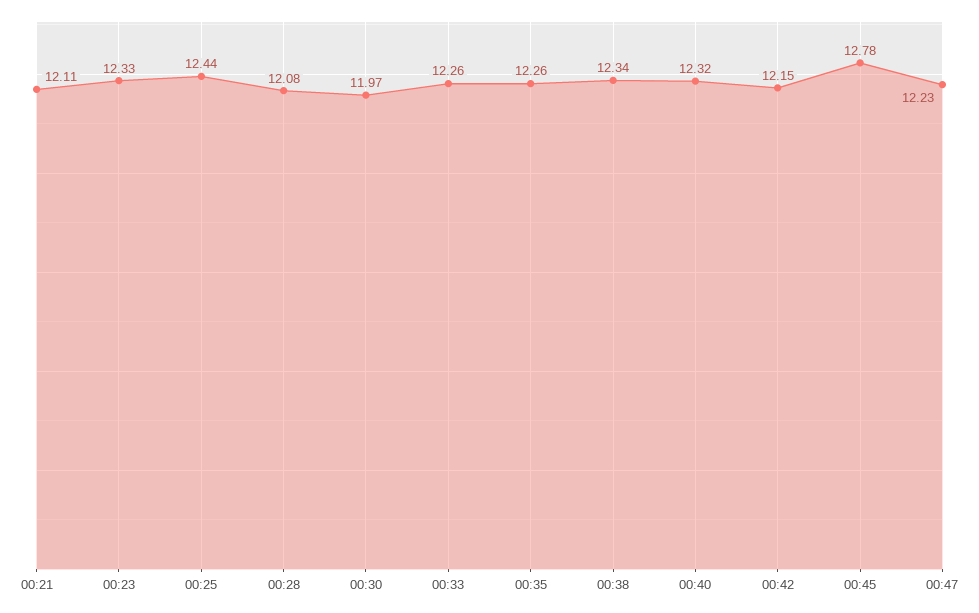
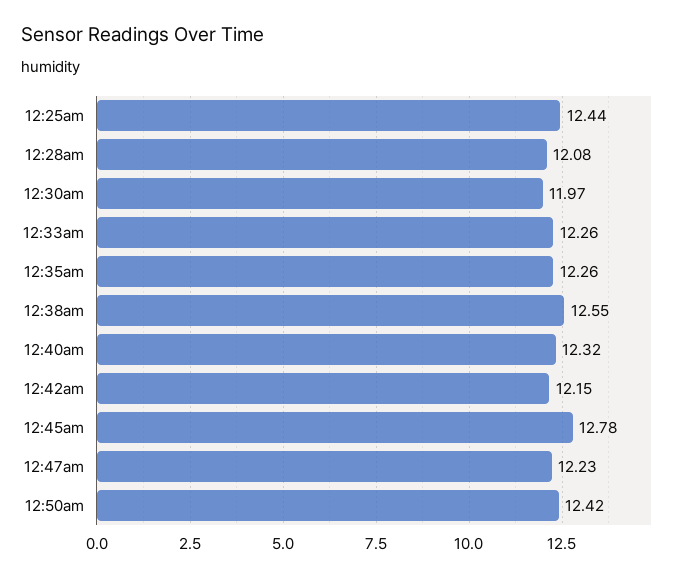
00:21: 12.11 -> none
00:23: 12.33 -> none
00:38: 12.34 -> 12.55
12:50am: none -> 12.42

